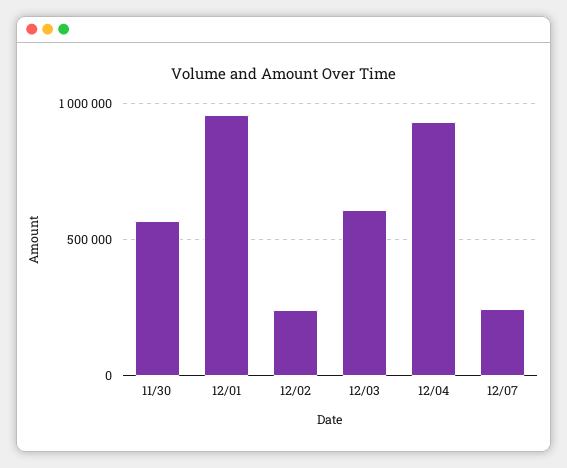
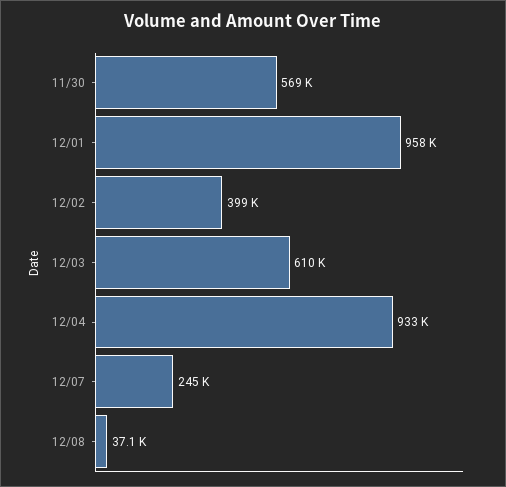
12/02: 250000 -> 399000
12/08: none -> 37100

